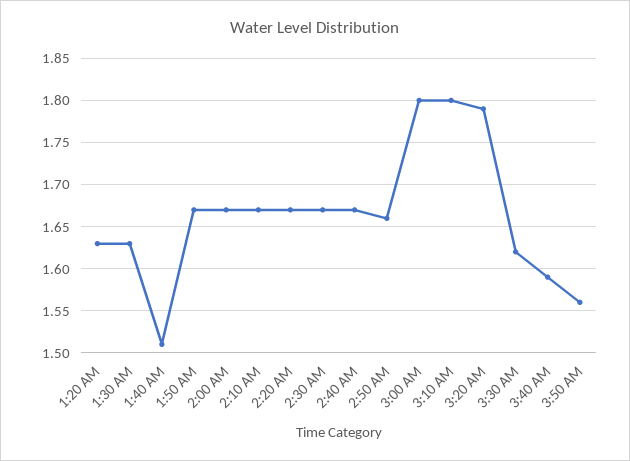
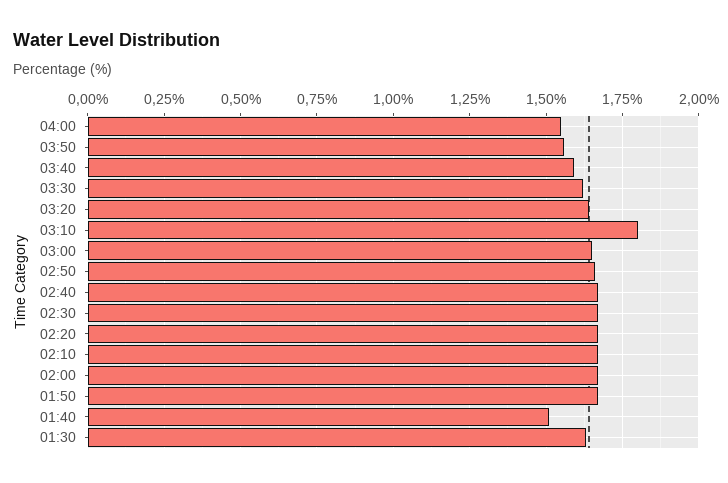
1:20 AM: 1.63 -> none
3:00 AM: 1.8 -> 1.65
3:20 AM: 1.79 -> 1.65
04:00: none -> 1.55

